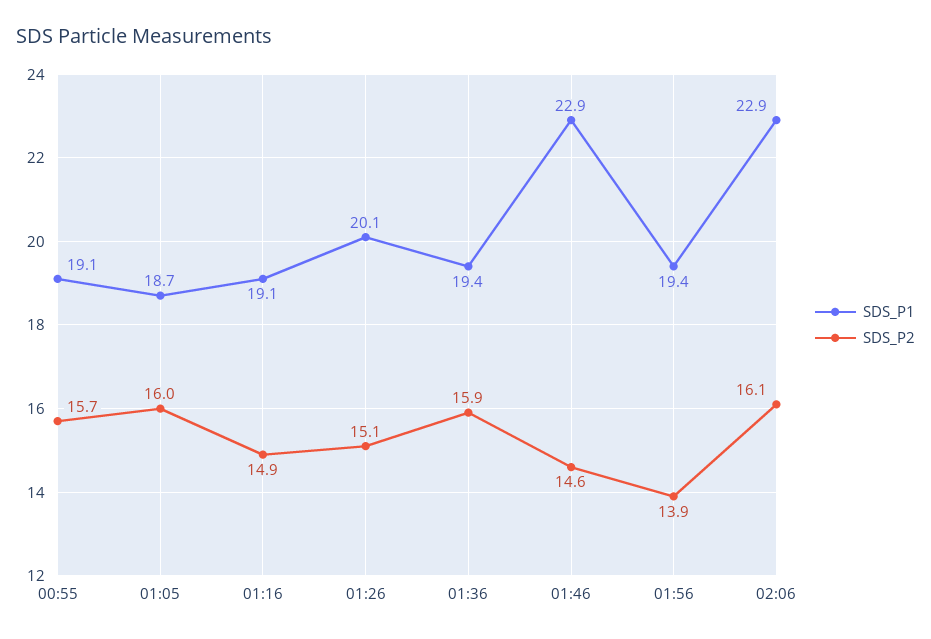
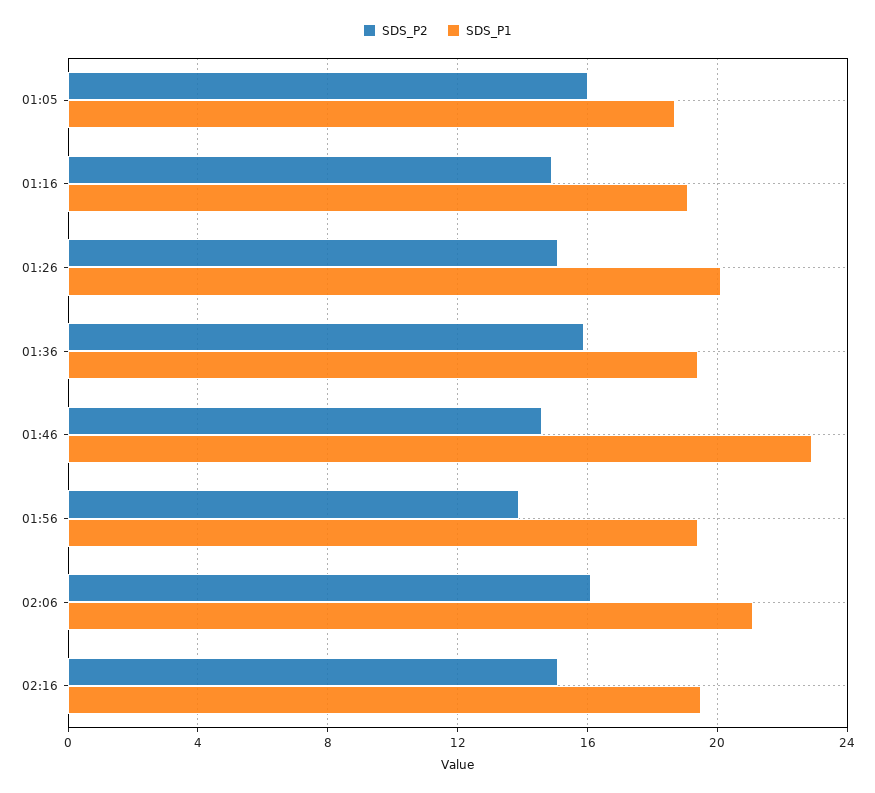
SDS_P1, 00:55: 19.1 -> none
SDS_P2, 00:55: 15.7 -> none
SDS_P1, 02:06: 22.9 -> 21
SDS_P2, 02:16: none -> 15
SDS_P1, 02:16: none -> 19.5

